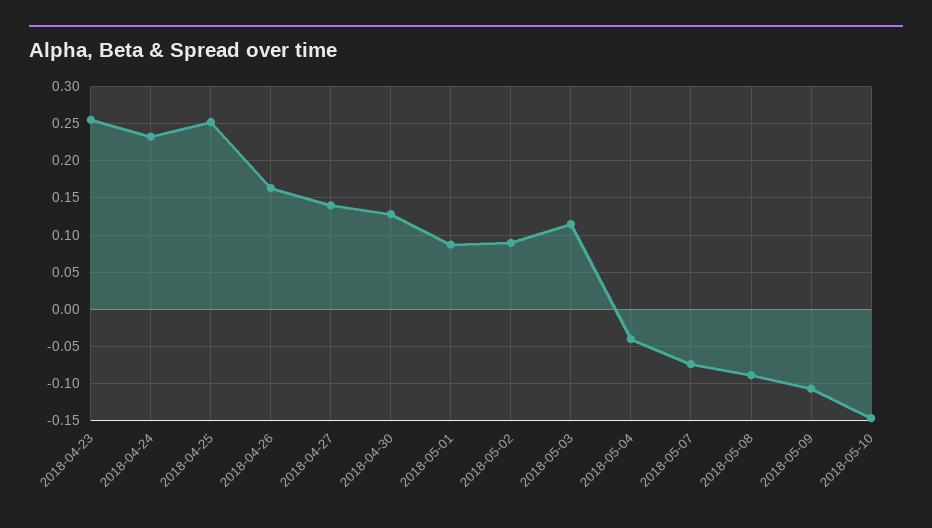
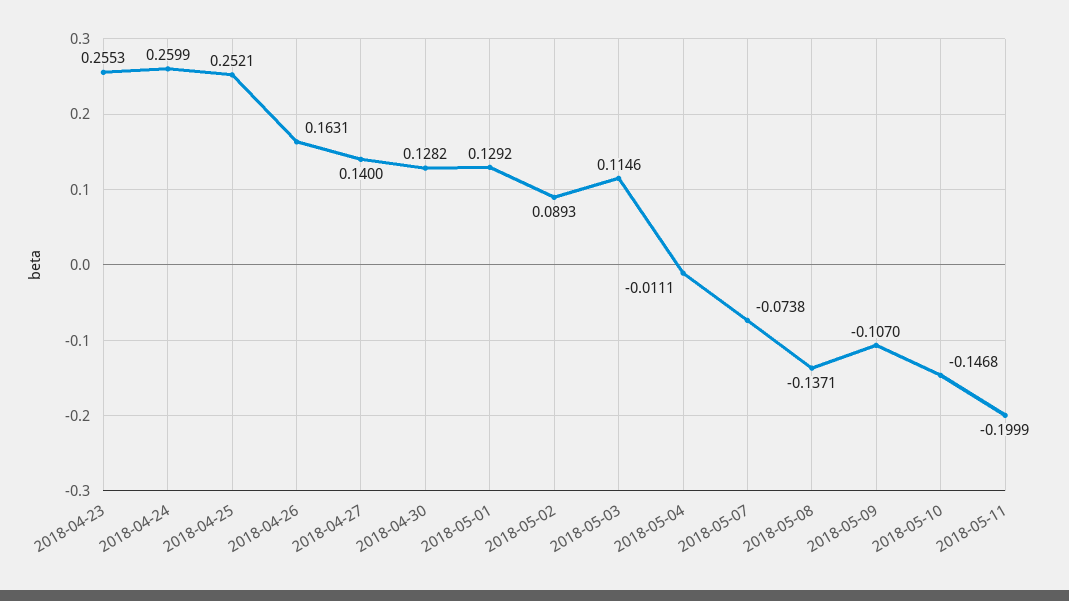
2018-04-24: 0.23 -> 0.2599
2018-05-01: 0.09 -> 0.1292
2018-05-04: -0.04 -> -0.0111
2018-05-08: -0.09 -> -0.1371
2018-05-11: none -> -0.1999

